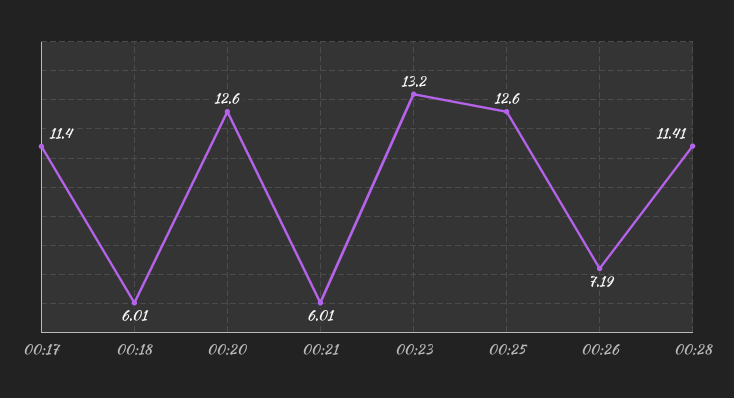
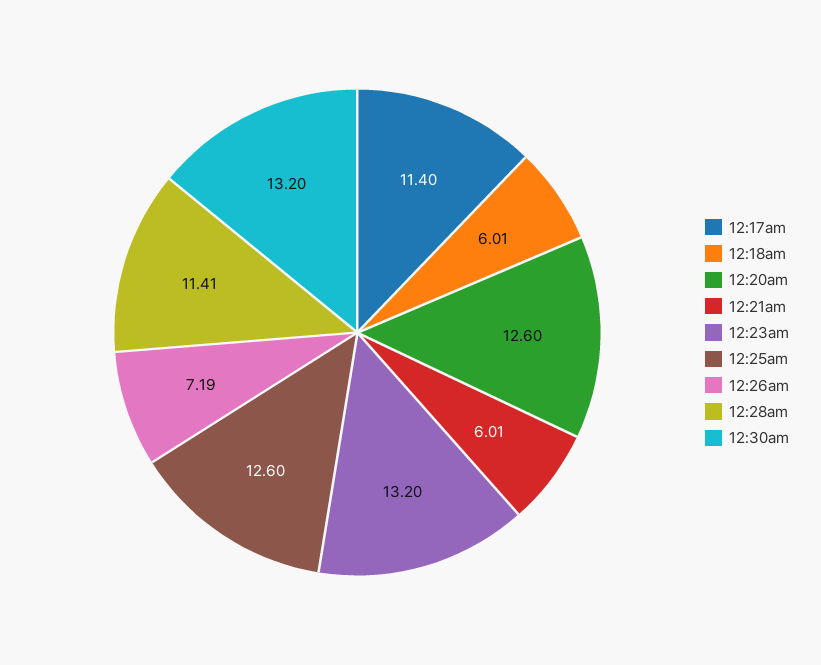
12:30am: none -> 13.2

